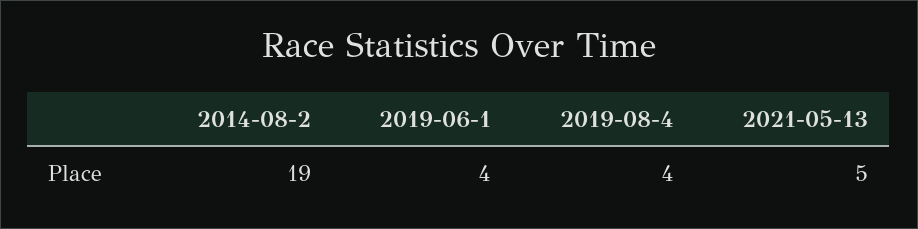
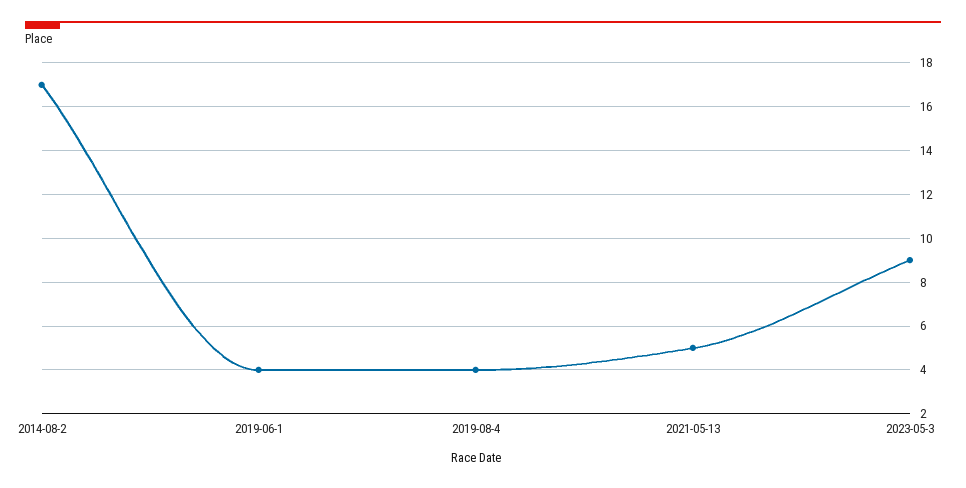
2014-08-2: 19 -> 17
2023-05-3: none -> 9

